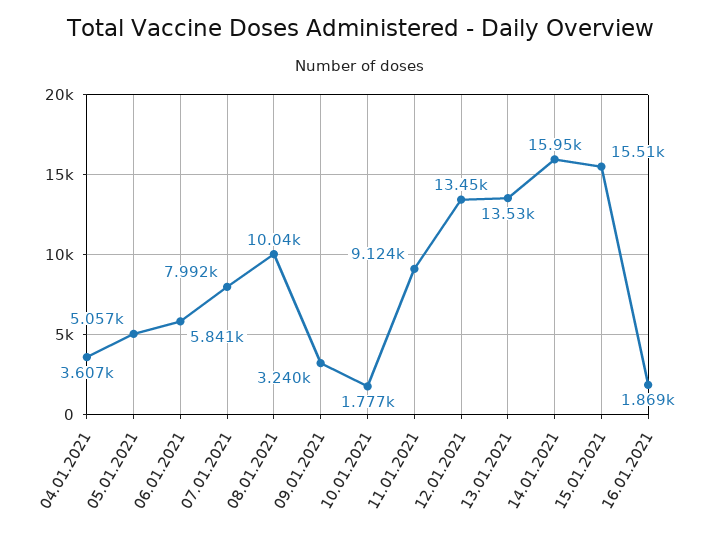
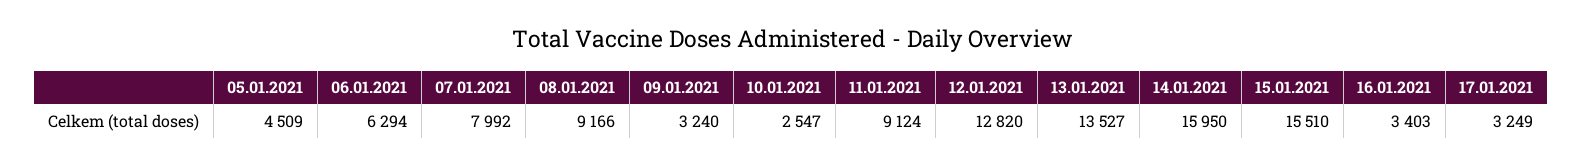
04.01.2021: 3607 -> none
05.01.2021: 5057 -> 4509
06.01.2021: 5841 -> 6294
08.01.2021: 10040 -> 9166
10.01.2021: 1777 -> 2547
12.01.2021: 13450 -> 12820
16.01.2021: 1869 -> 3403
17.01.2021: none -> 3249

